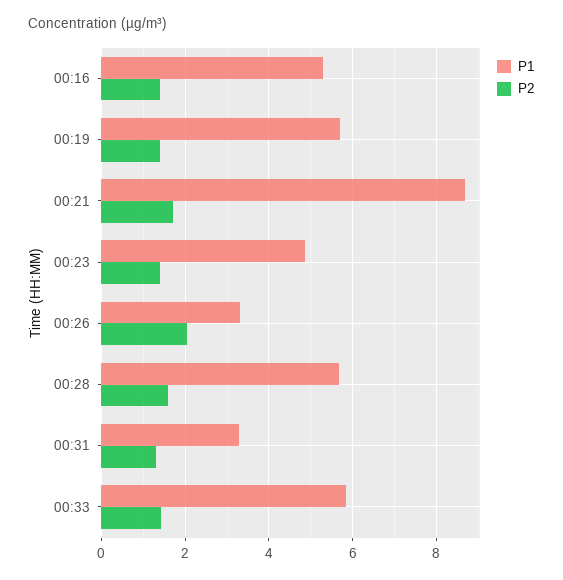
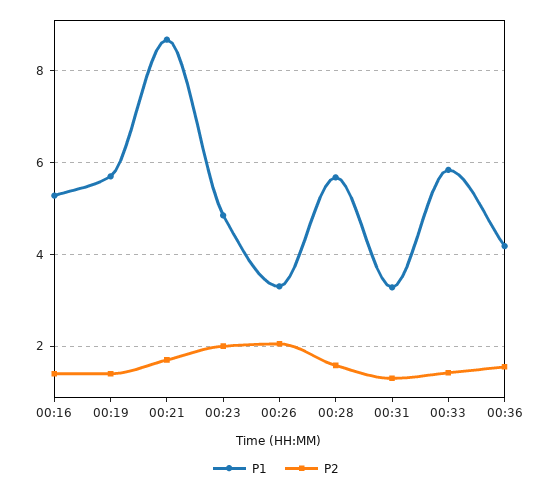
P2, 00:23: 1.4 -> 2
P1, 00:36: none -> 4.2
P2, 00:36: none -> 1.6

